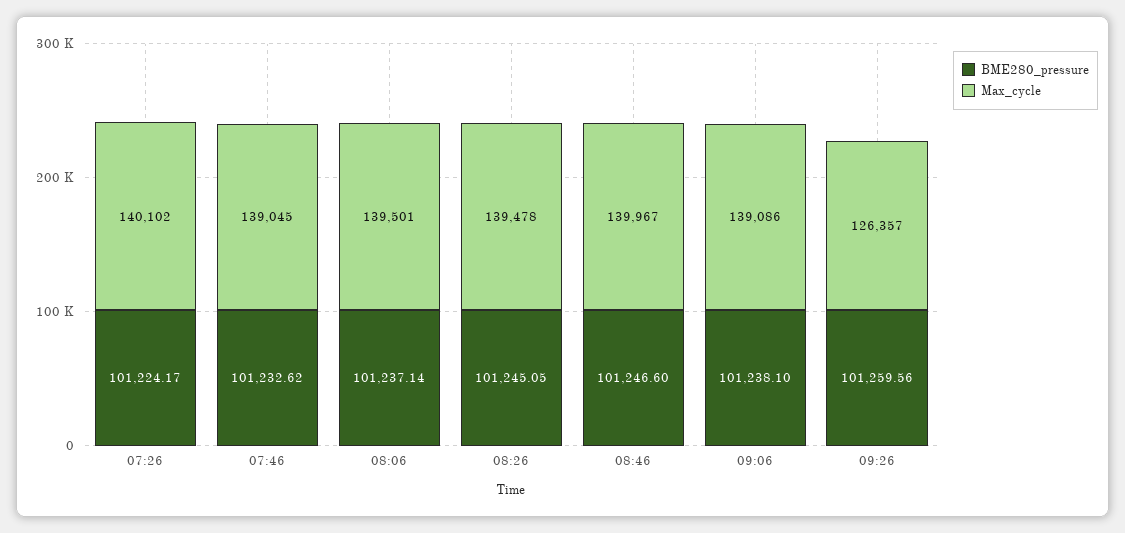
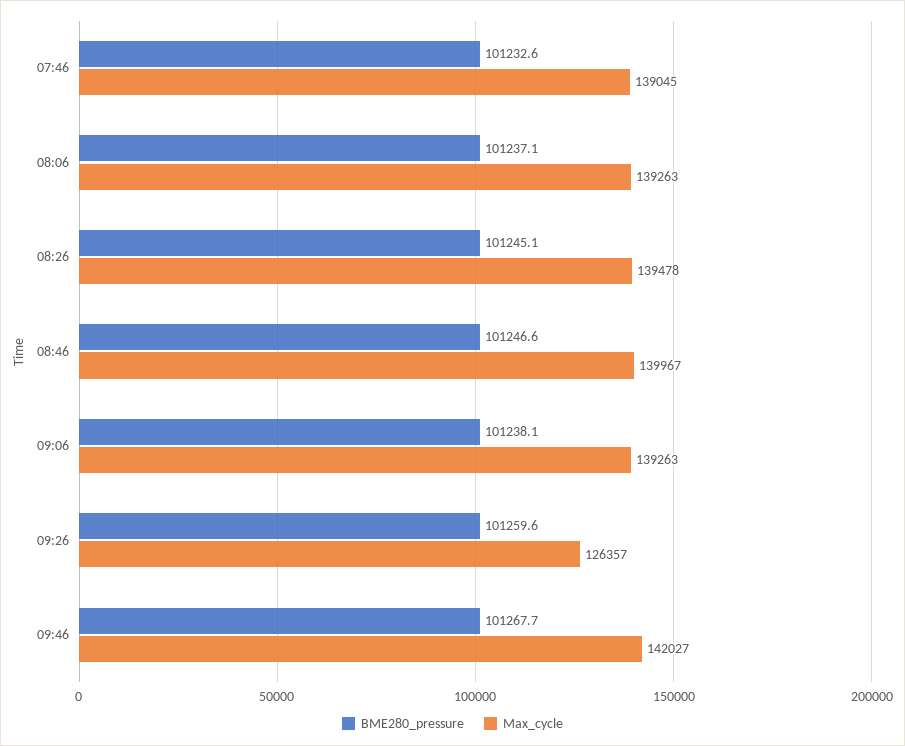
BME280_pressure, 07:26: 101224.17 -> none
Max_cycle, 07:26: 140102 -> none
Max_cycle, 08:06: 139501 -> 139263
Max_cycle, 09:06: 139086 -> 139263
BME280_pressure, 09:46: none -> 101267.7
Max_cycle, 09:46: none -> 142027

